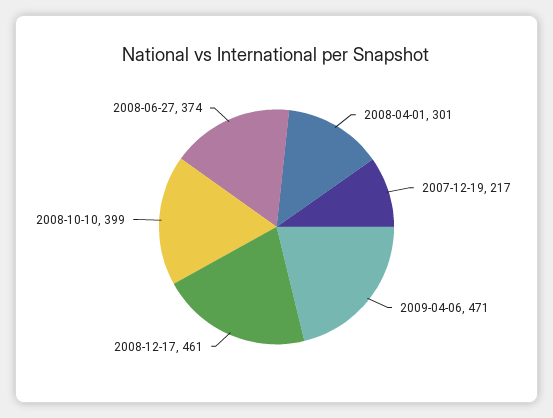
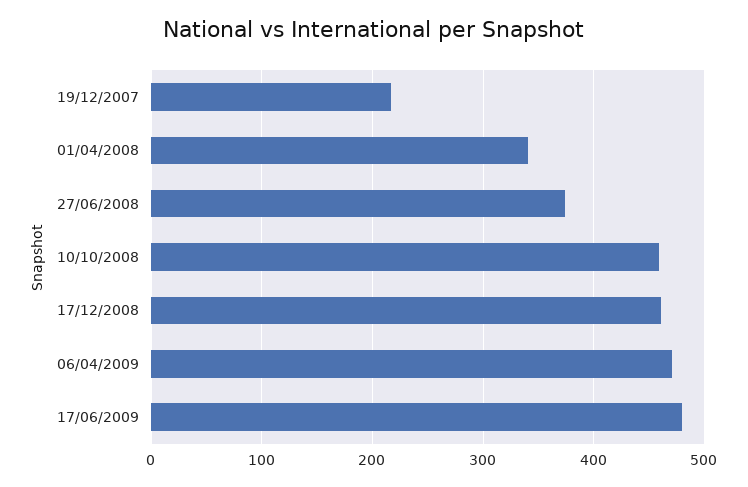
2008-04-01: 301 -> 340
2008-10-10: 399 -> 460
17/06/2009: none -> 480

